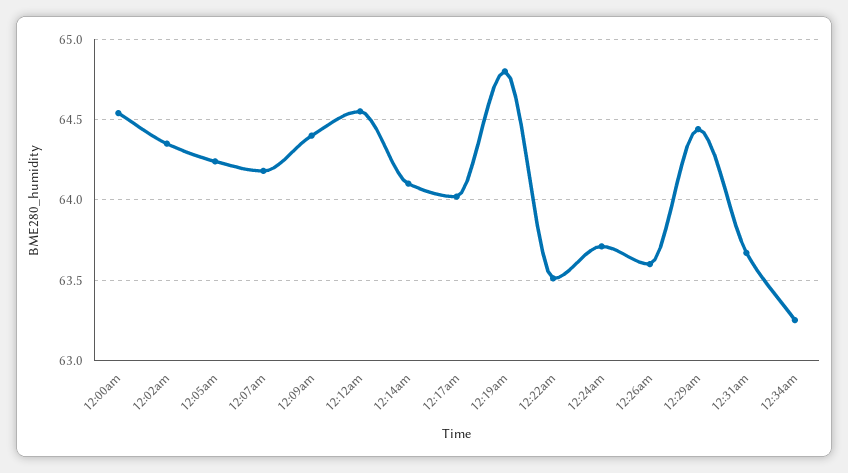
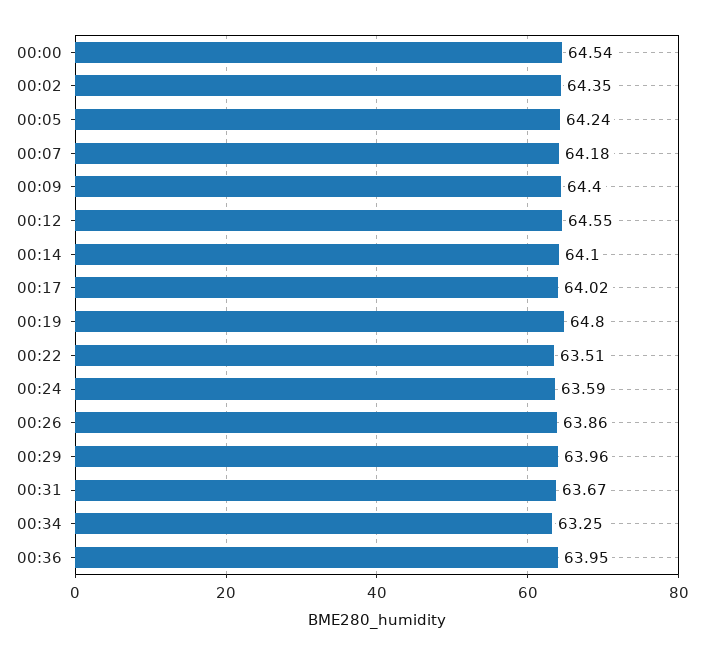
12:24am: 63.7 -> 63.59
12:26am: 63.6 -> 63.86
12:29am: 64.45 -> 63.96
00:36: none -> 63.95

